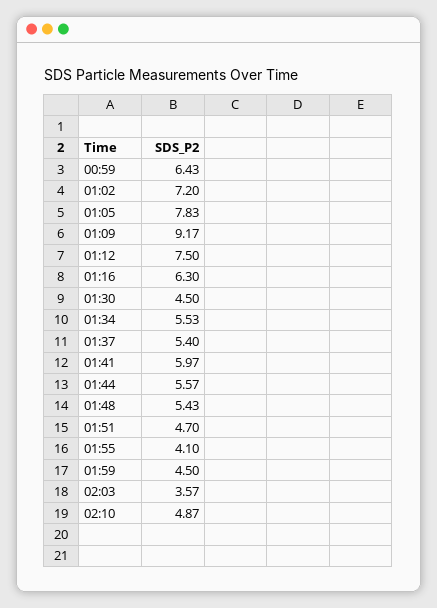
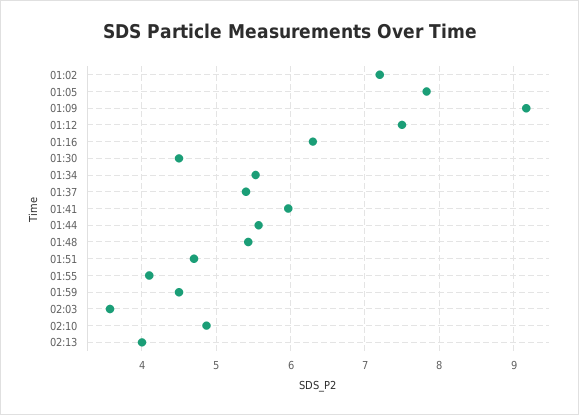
00:59: 6.43 -> none
02:13: none -> 4

